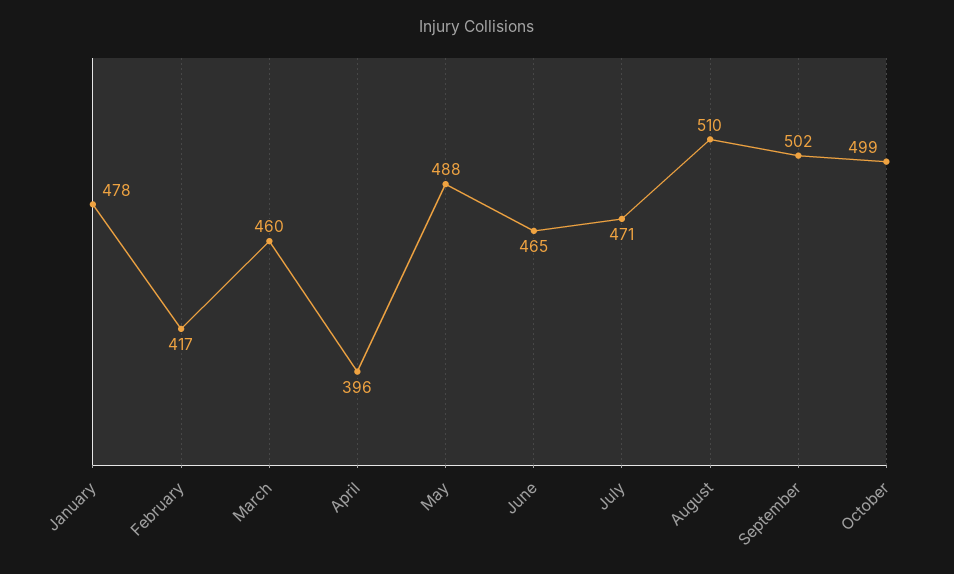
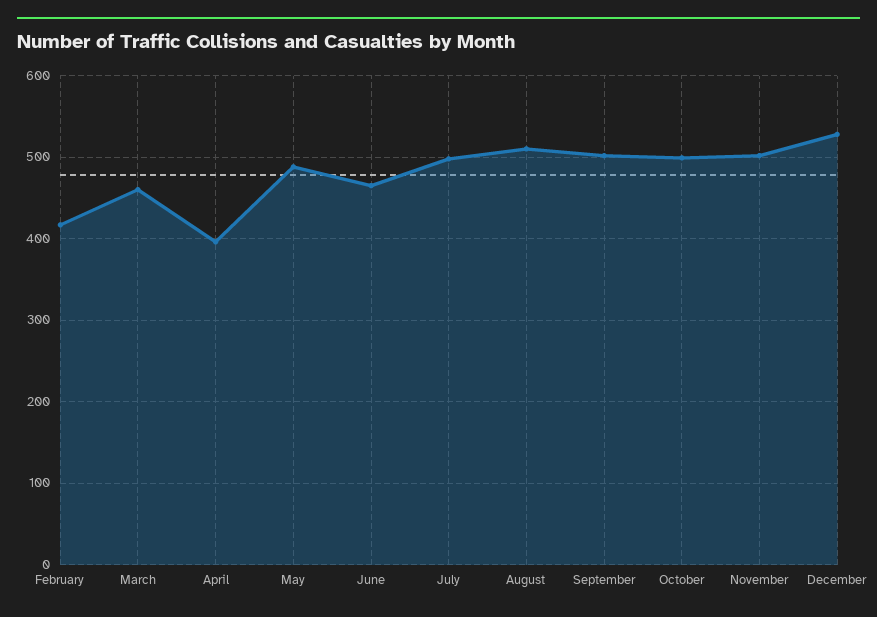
January: 478 -> none
July: 471 -> 500
November: none -> 500
December: none -> 530

